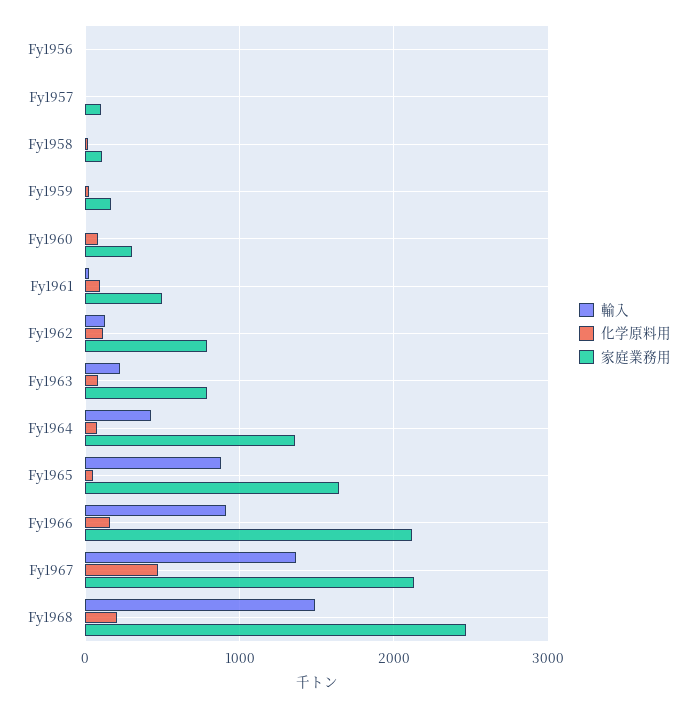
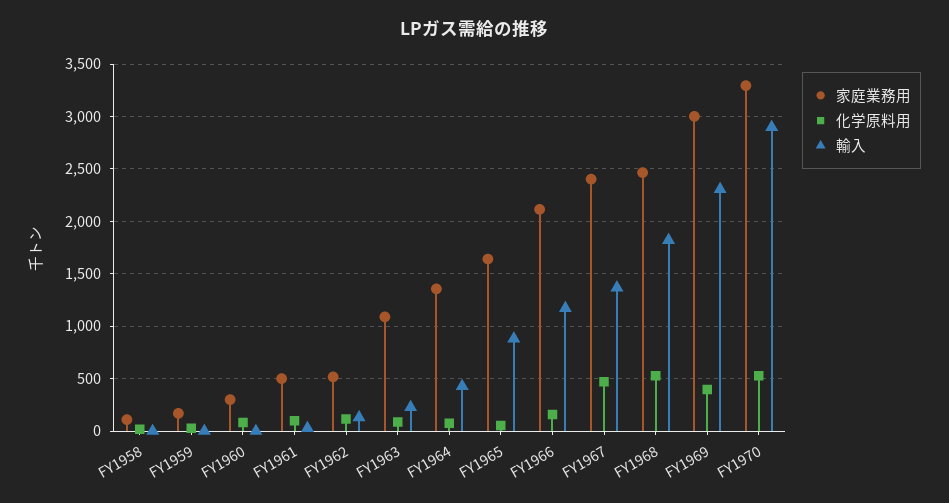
輸入, Fy1956: 0 -> none
化学原料用, Fy1956: 0 -> none
家庭業務用, Fy1956: 0 -> none
輸入, Fy1957: 0 -> none
化学原料用, Fy1957: 0 -> none
家庭業務用, Fy1957: 100 -> none
家庭業務用, Fy1962: 800 -> 500
家庭業務用, Fy1963: 800 -> 1100
輸入, Fy1966: 900 -> 1200
家庭業務用, Fy1967: 2100 -> 2400
輸入, Fy1968: 1500 -> 1800
化学原料用, Fy1968: 200 -> 500
家庭業務用, FY1969: none -> 3000
化学原料用, FY1969: none -> 400
輸入, FY1969: none -> 2300
家庭業務用, FY1970: none -> 3300
化学原料用, FY1970: none -> 500
輸入, FY1970: none -> 2900

